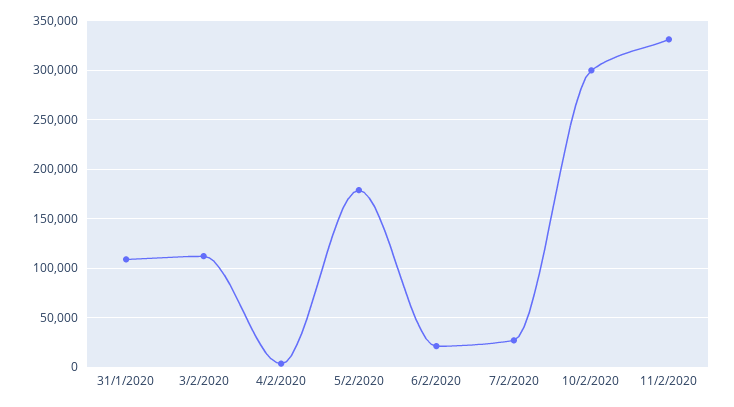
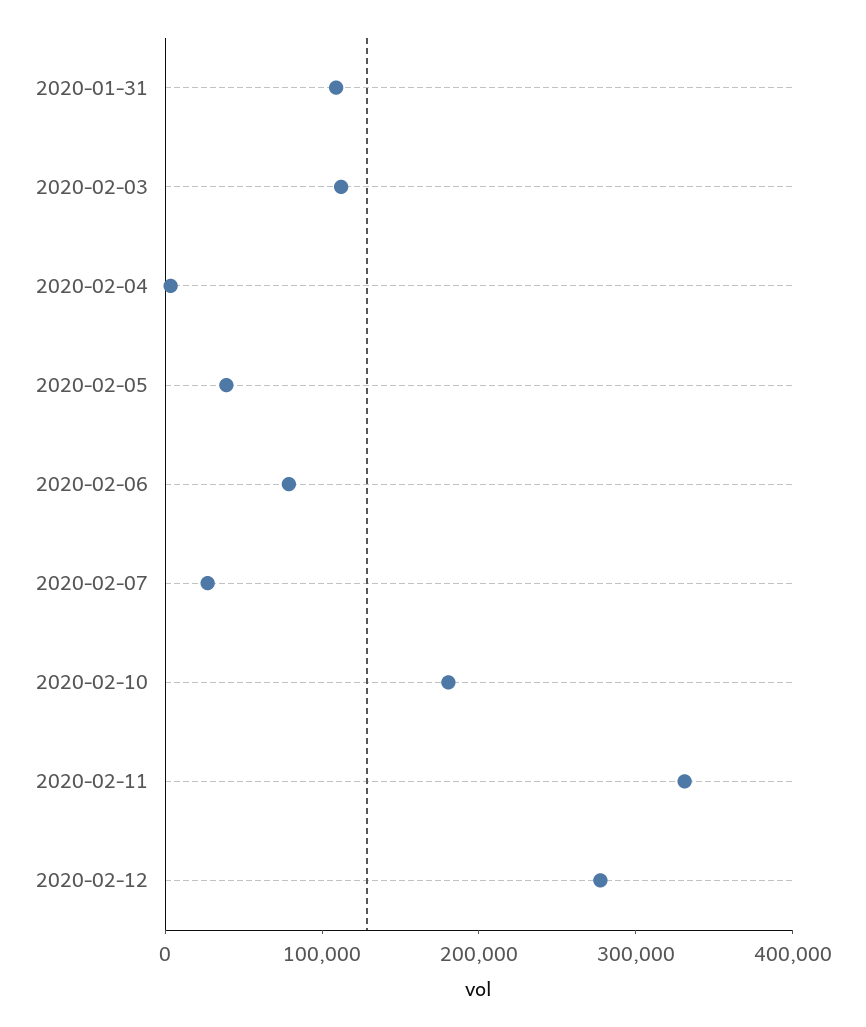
5/2/2020: 180000 -> 40000
6/2/2020: 20000 -> 80000
10/2/2020: 300000 -> 180000
2020-02-12: none -> 280000

